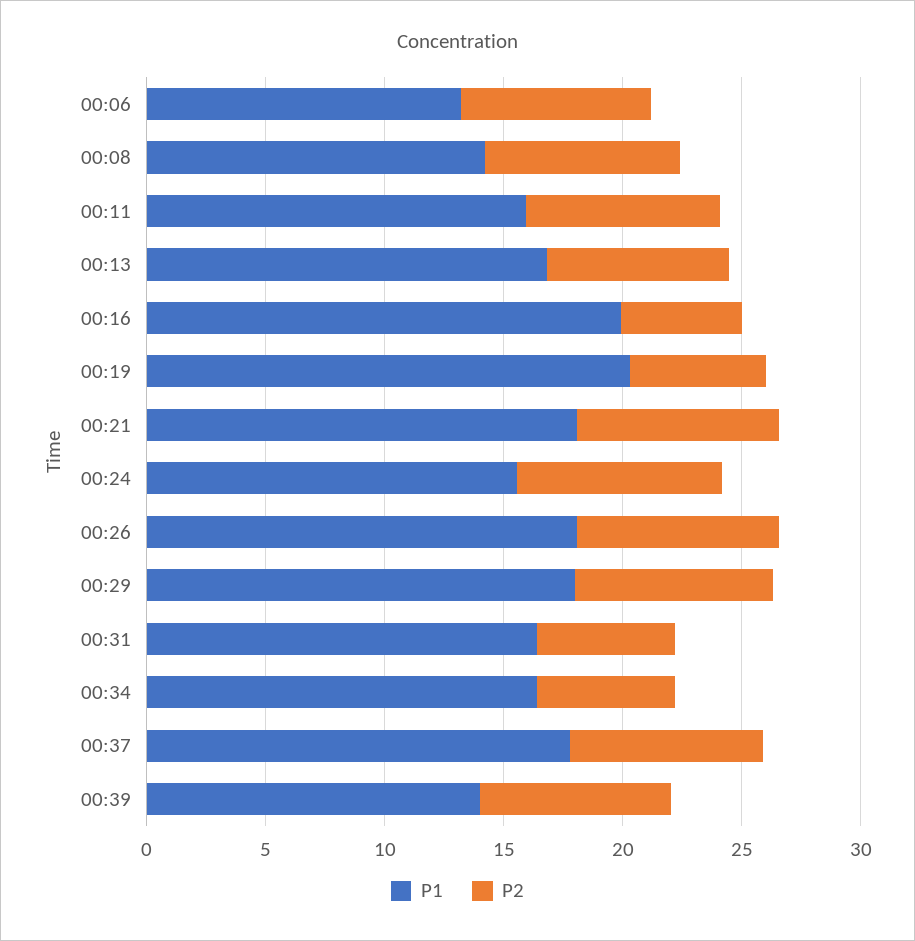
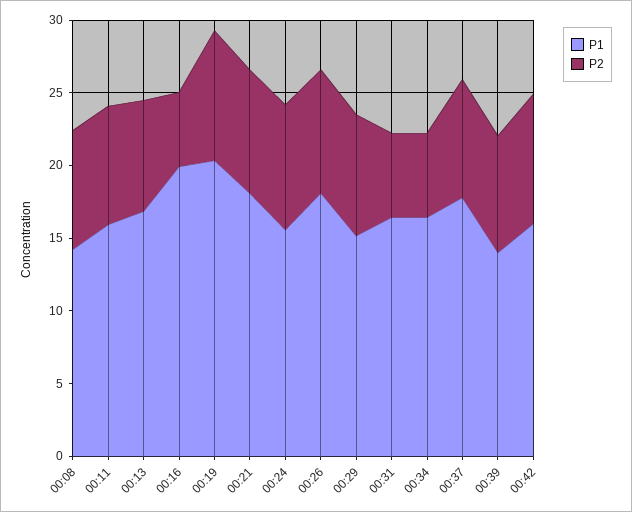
P1, 00:06: 13 -> none
P2, 00:06: 8 -> none
P2, 00:19: 6 -> 9
P1, 00:29: 18 -> 15
P1, 00:42: none -> 16
P2, 00:42: none -> 9

